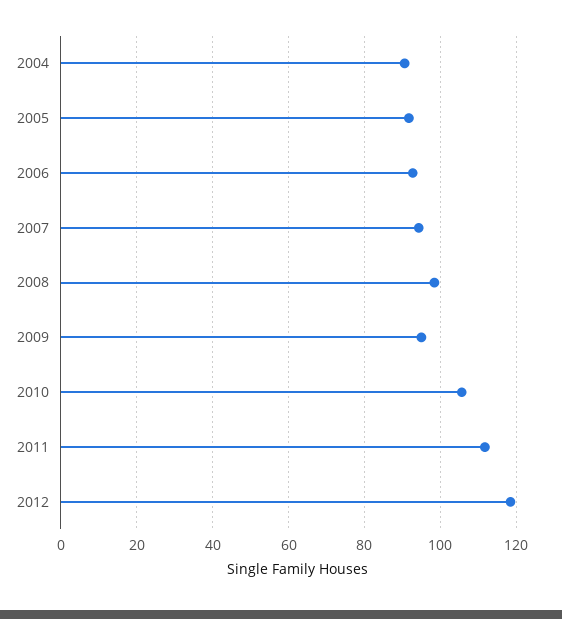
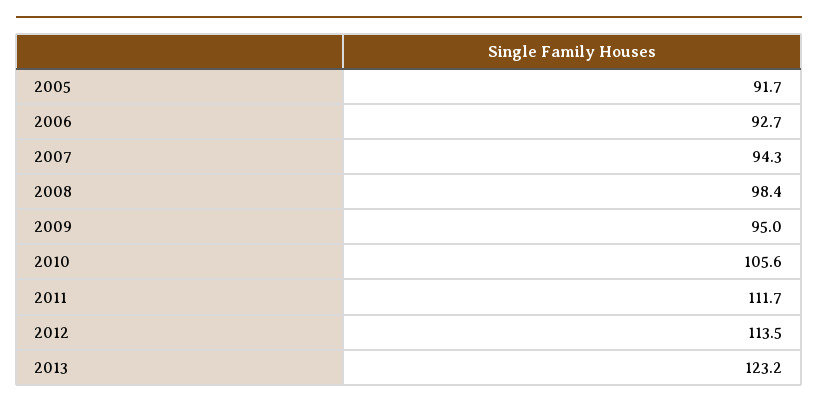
2004: 90 -> none
2012: 118 -> 113.5
2013: none -> 123.2

